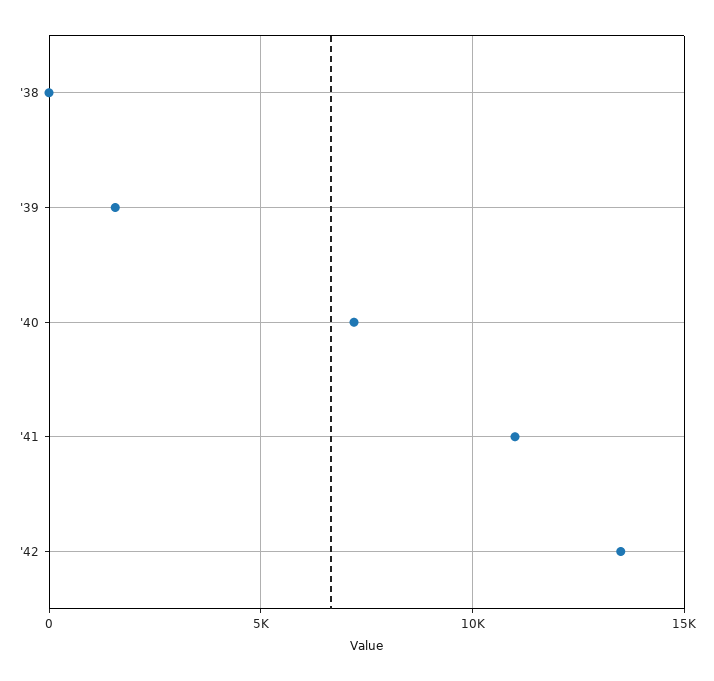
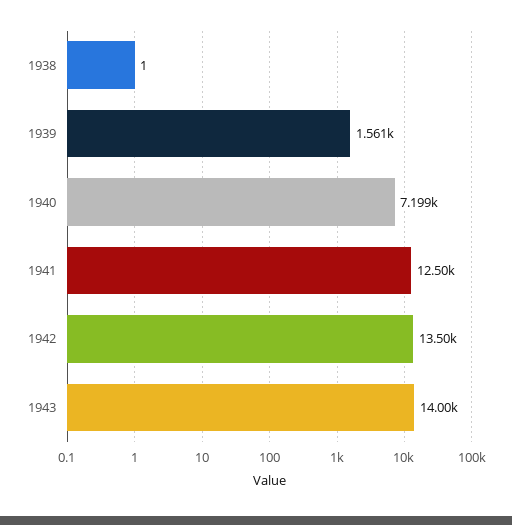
'41: 11000 -> 12500
1943: none -> 14000

